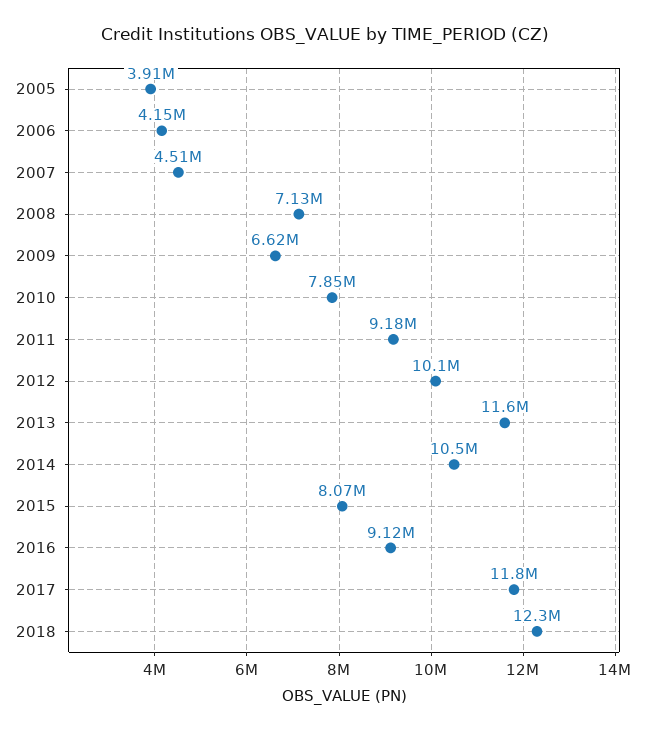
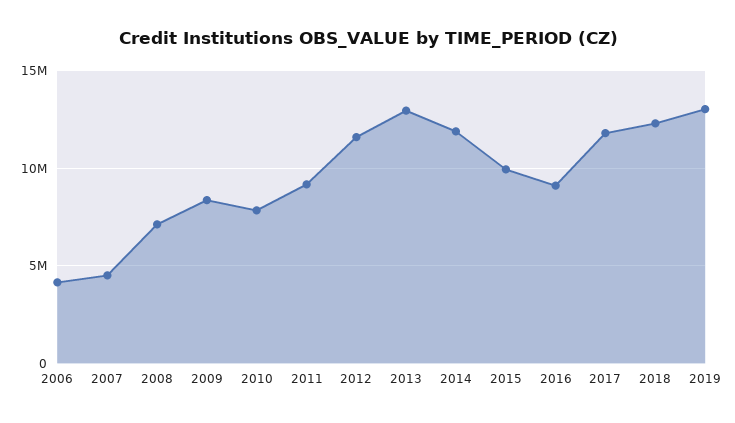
2005: 3910000 -> none
2009: 6620000 -> 8500000
2012: 10100000 -> 11500000
2013: 11600000 -> 13000000
2014: 10500000 -> 12000000
2015: 8070000 -> 10000000
2019: none -> 13000000

